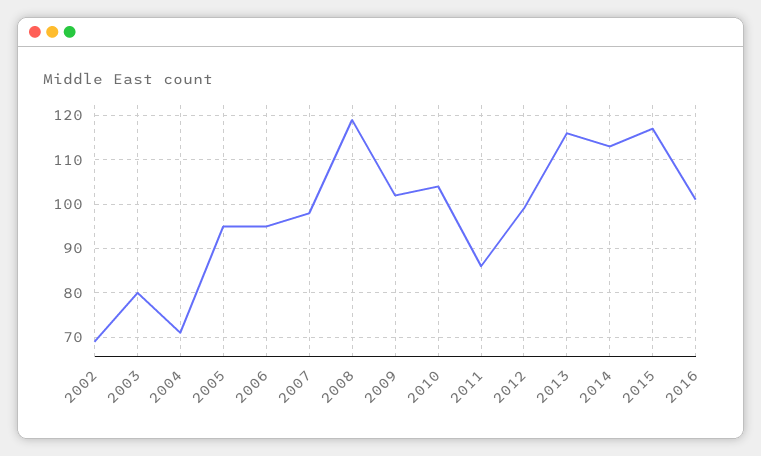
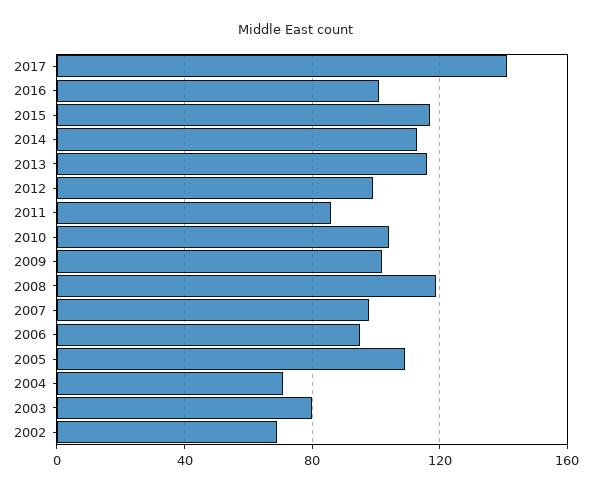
2005: 95 -> 110
2017: none -> 140

